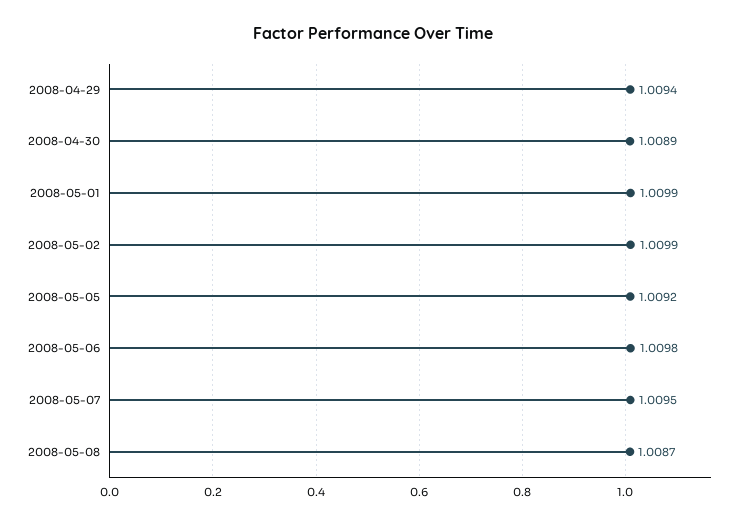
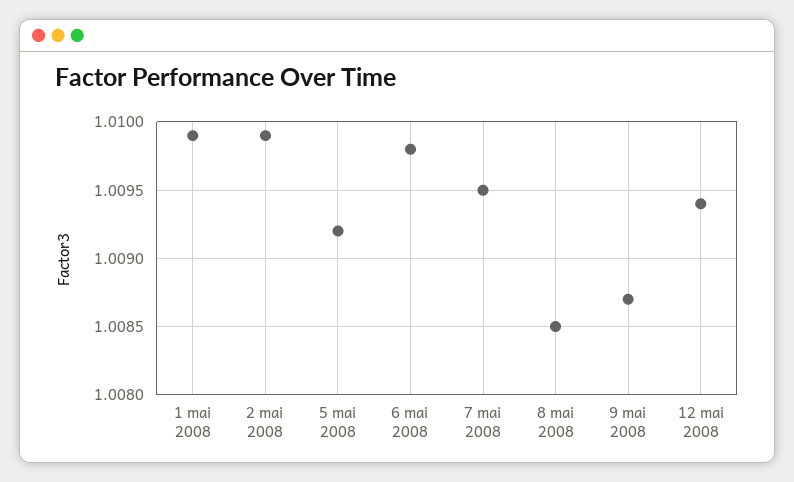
2008-04-29: 1.0094 -> none
2008-04-30: 1.0089 -> none
2008-05-08: 1.0087 -> 1.0085
9 mai 2008: none -> 1.0087
12 mai 2008: none -> 1.0094

